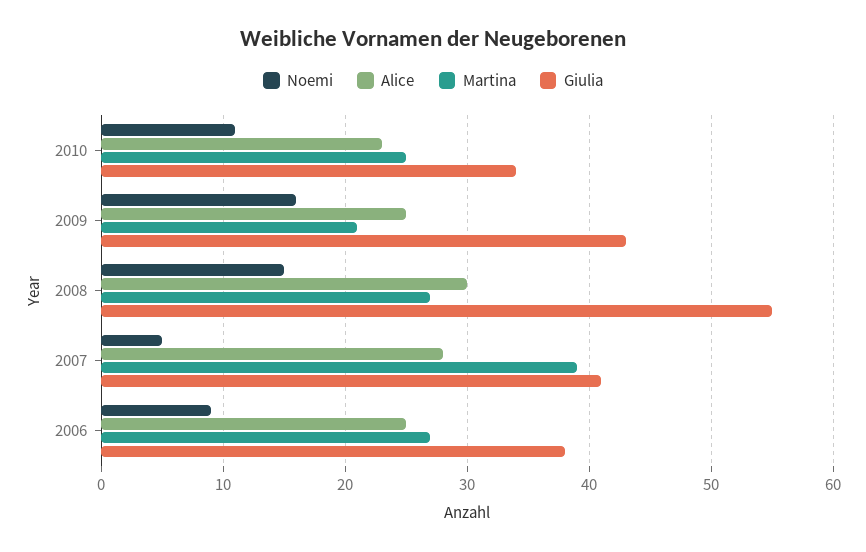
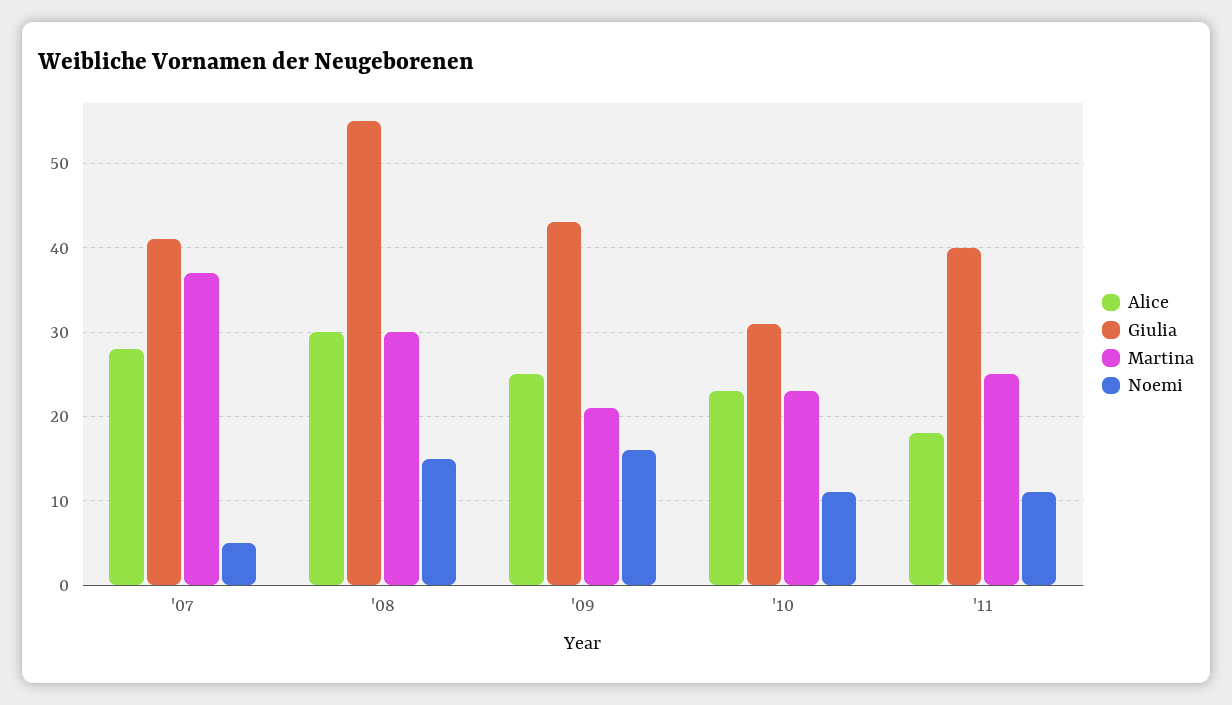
Martina, 2010: 25 -> 23
Giulia, 2010: 34 -> 31
Martina, 2008: 27 -> 30
Martina, 2007: 39 -> 37
Noemi, 2006: 9 -> none
Alice, 2006: 25 -> none
Martina, 2006: 27 -> none
Giulia, 2006: 38 -> none
Alice, '11: none -> 18
Giulia, '11: none -> 40
Martina, '11: none -> 25
Noemi, '11: none -> 11

